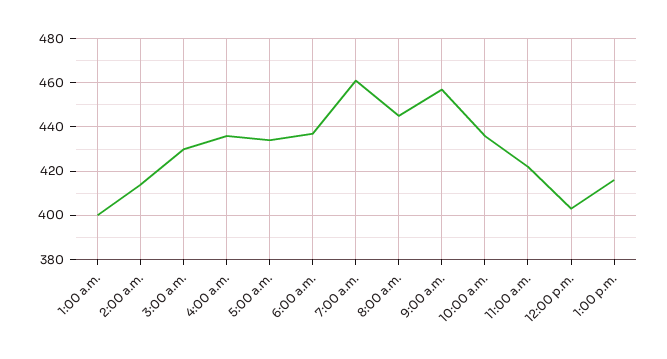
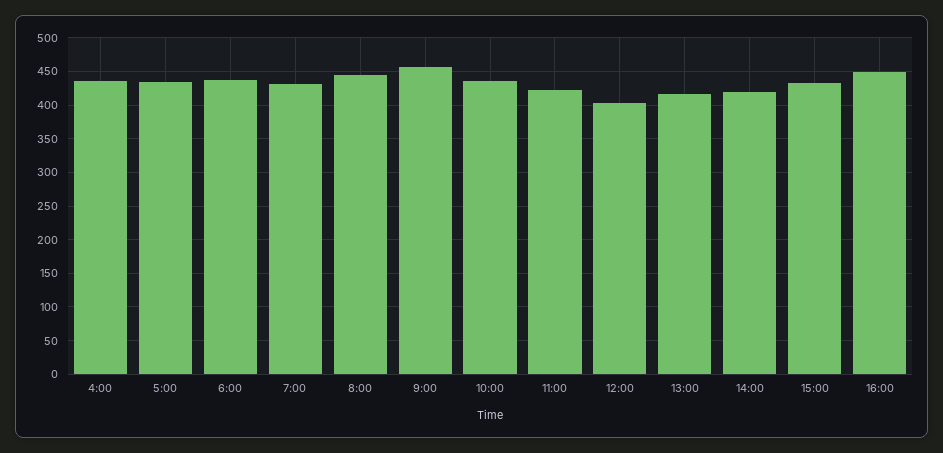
1:00 a.m.: 400 -> none
2:00 a.m.: 415 -> none
3:00 a.m.: 430 -> none
7:00 a.m.: 460 -> 430
14:00: none -> 420
15:00: none -> 430
16:00: none -> 450

